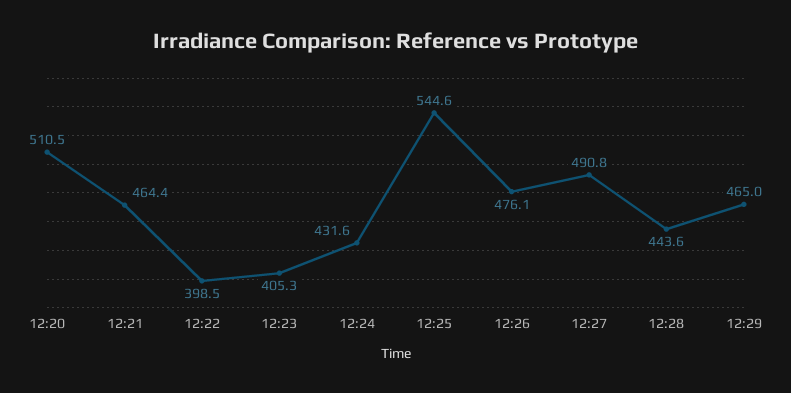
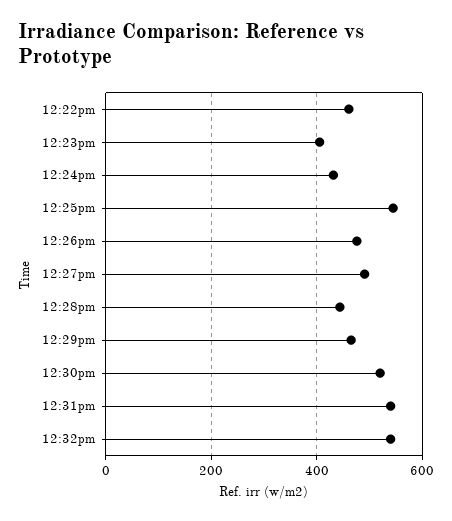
12:20: 510.5 -> none
12:21: 464.4 -> none
12:22: 398.5 -> 460
12:30pm: none -> 520
12:31pm: none -> 540
12:32pm: none -> 540

